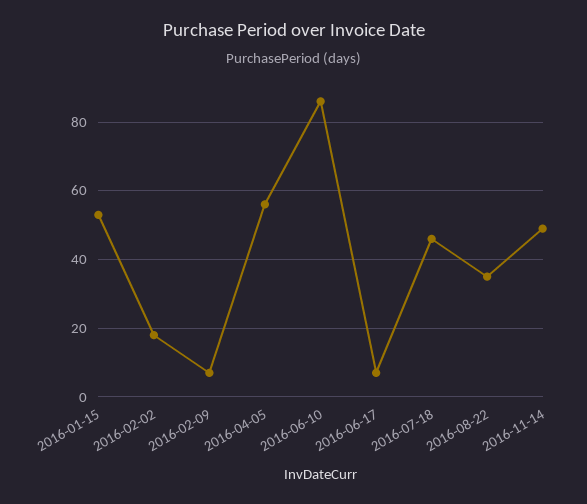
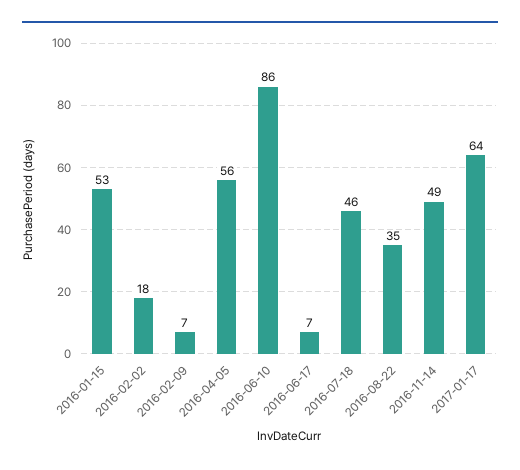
2017-01-17: none -> 64

